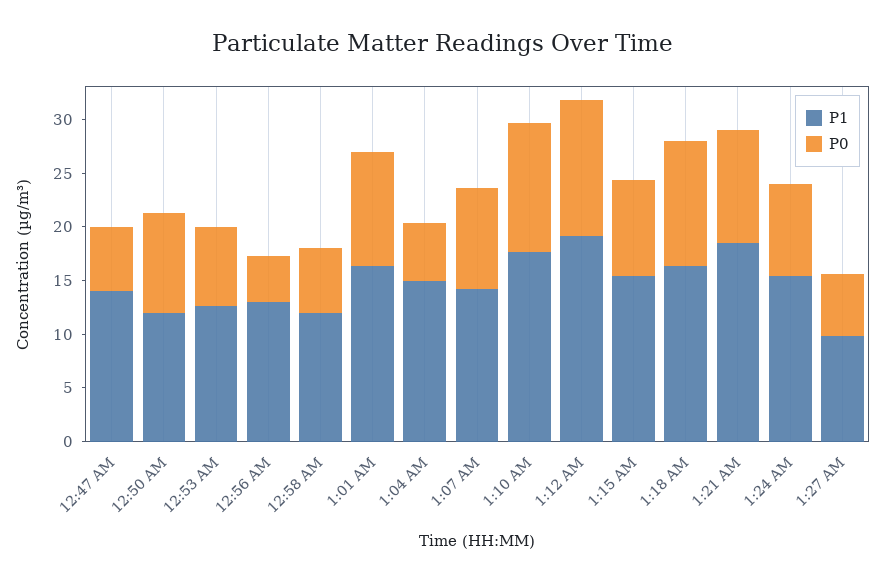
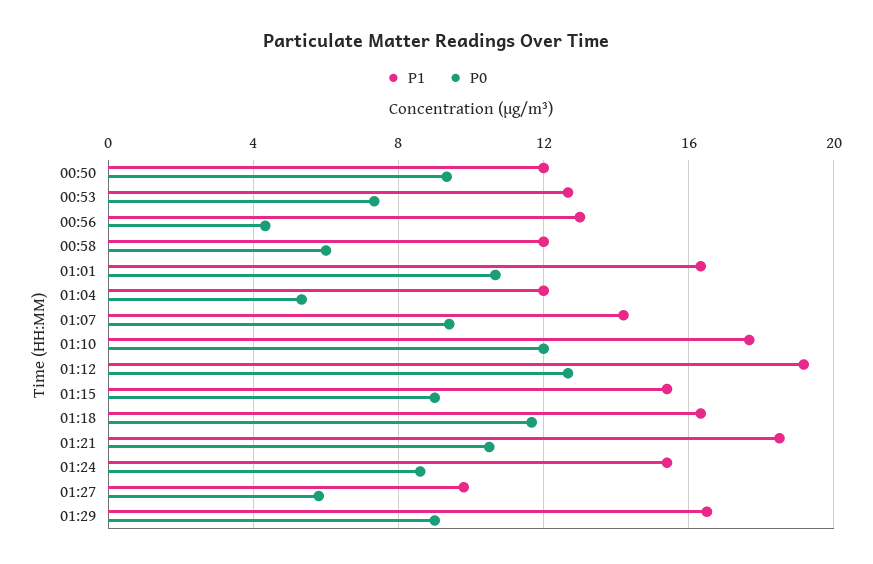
P1, 12:47 AM: 14 -> none
P0, 12:47 AM: 6 -> none
P1, 1:04 AM: 15 -> 12
P1, 01:29: none -> 16.5
P0, 01:29: none -> 9

